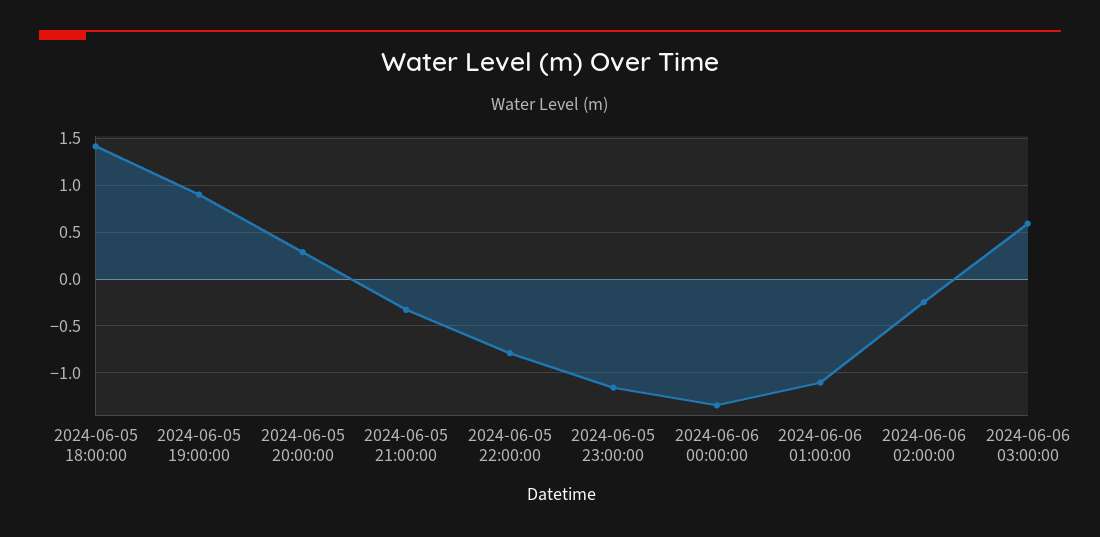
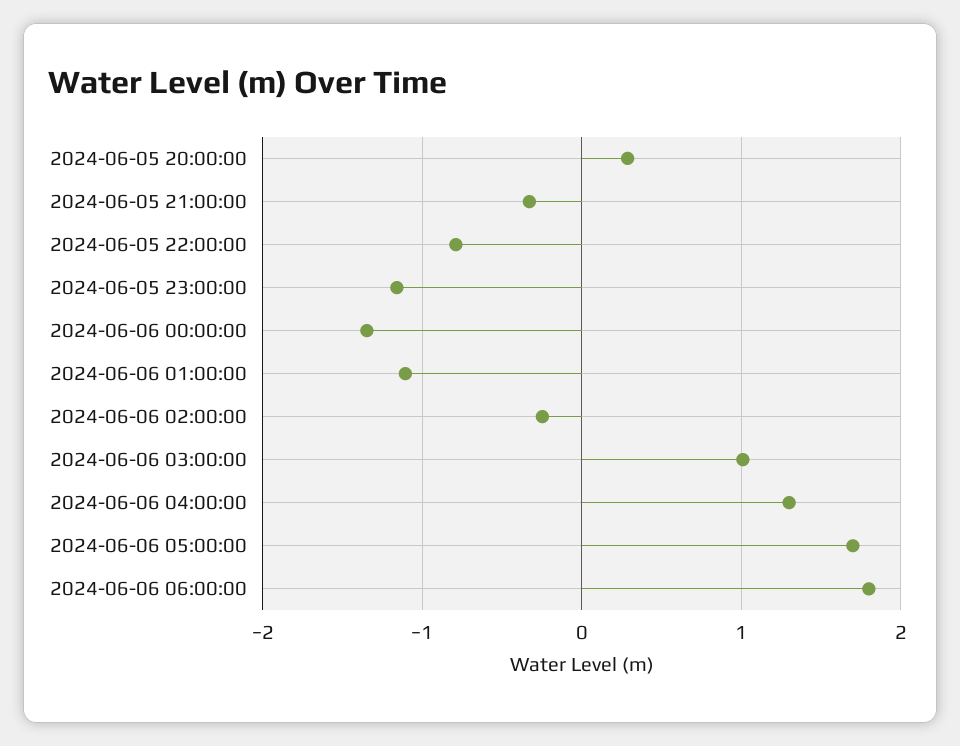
2024-06-05 18:00:00: 1.4 -> none
2024-06-05 19:00:00: 0.9 -> none
2024-06-06 03:00:00: 0.6 -> 1
2024-06-06 04:00:00: none -> 1.3
2024-06-06 05:00:00: none -> 1.7
2024-06-06 06:00:00: none -> 1.8

